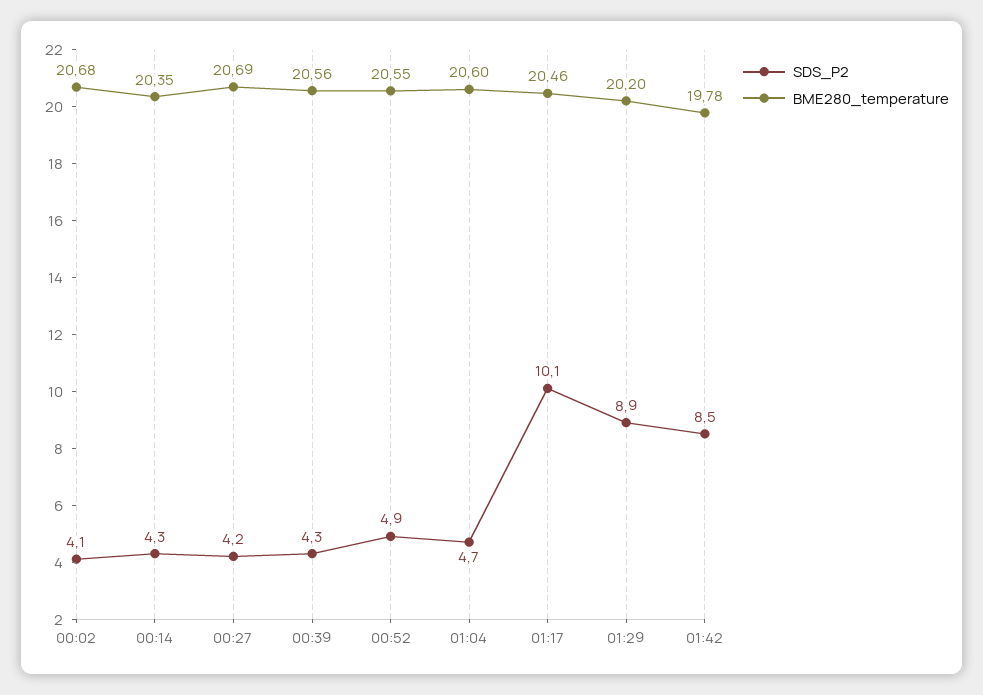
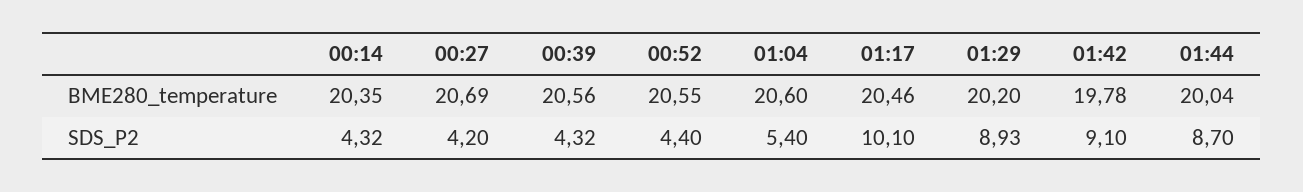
SDS_P2, 00:02: 4.1 -> none
BME280_temperature, 00:02: 20.68 -> none
SDS_P2, 00:52: 4.9 -> 4.4
SDS_P2, 01:04: 4.7 -> 5.4
SDS_P2, 01:42: 8.5 -> 9.1
BME280_temperature, 01:44: none -> 20.04
SDS_P2, 01:44: none -> 8.7

